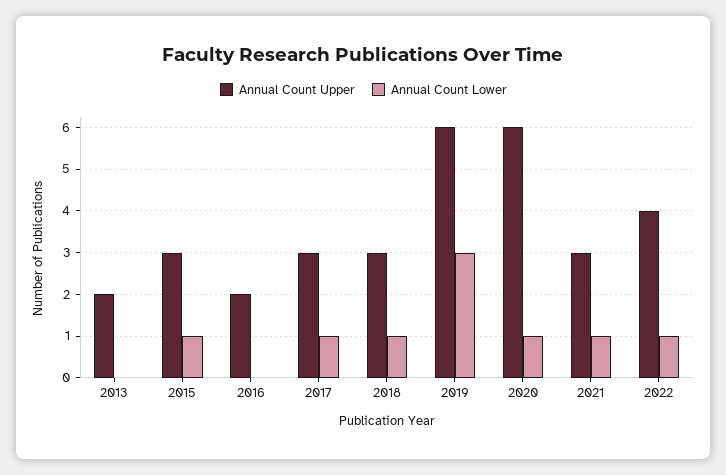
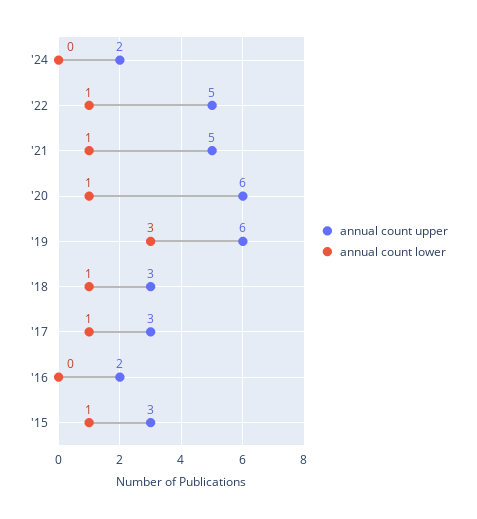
Annual Count Upper, 2013: 2 -> none
Annual Count Lower, 2013: 0 -> none
Annual Count Upper, 2021: 3 -> 5
Annual Count Upper, 2022: 4 -> 5
Annual Count Upper, '24: none -> 2
Annual Count Lower, '24: none -> 0

